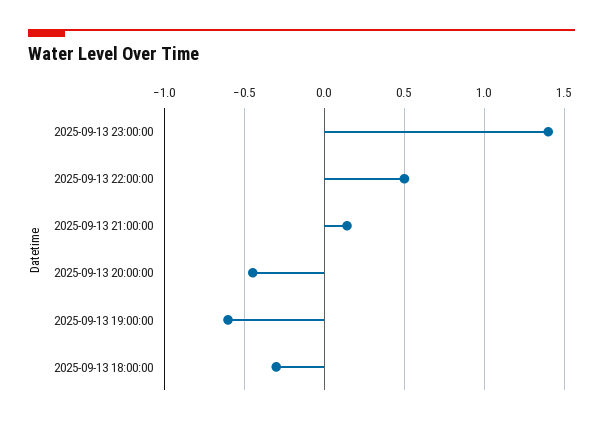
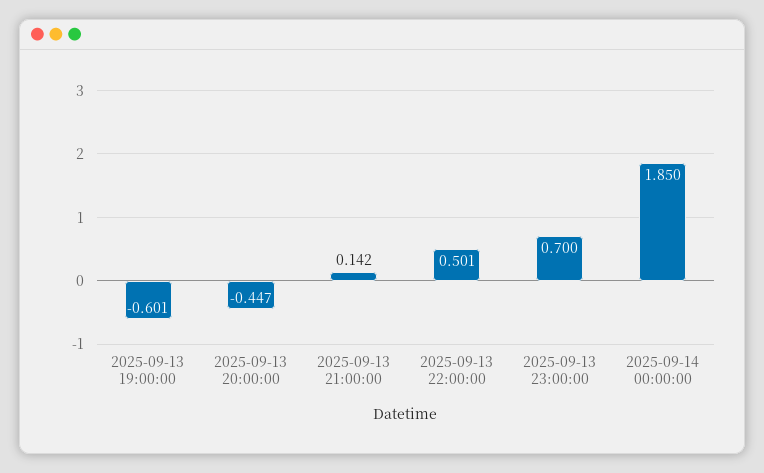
2025-09-13 23:00:00: 1.4 -> 0.7
2025-09-13 18:00:00: -0.3 -> none
2025-09-14 00:00:00: none -> 1.85

